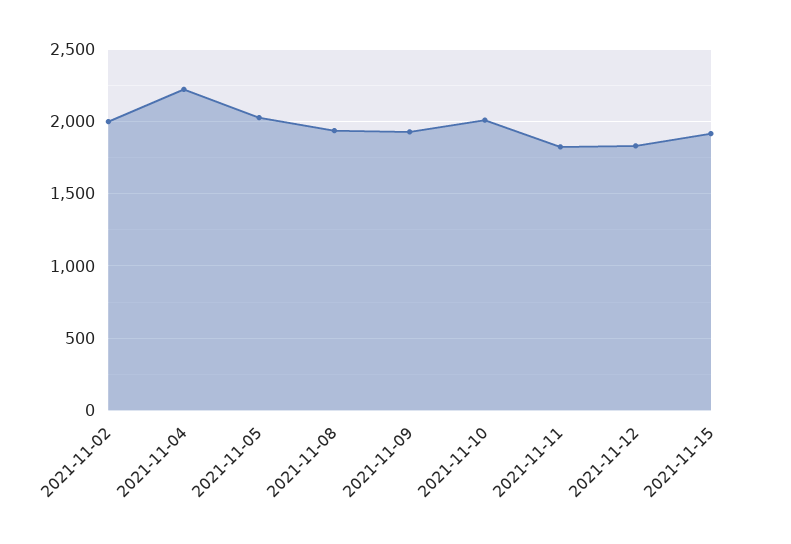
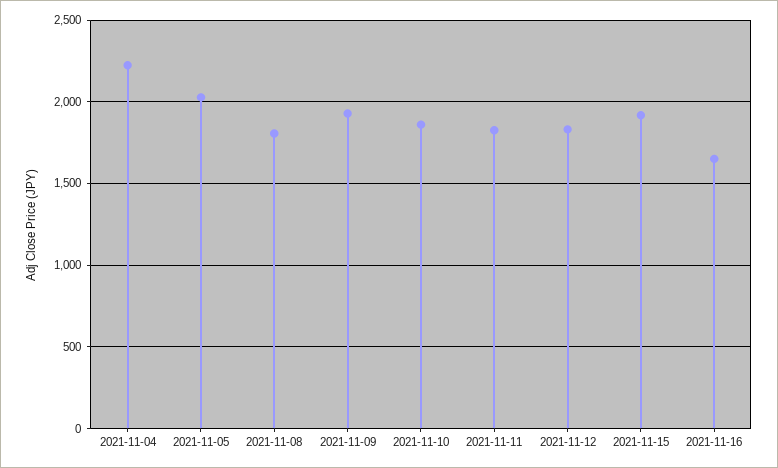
2021-11-02: 2000 -> none
2021-11-08: 1950 -> 1800
2021-11-10: 2000 -> 1850
2021-11-16: none -> 1650

